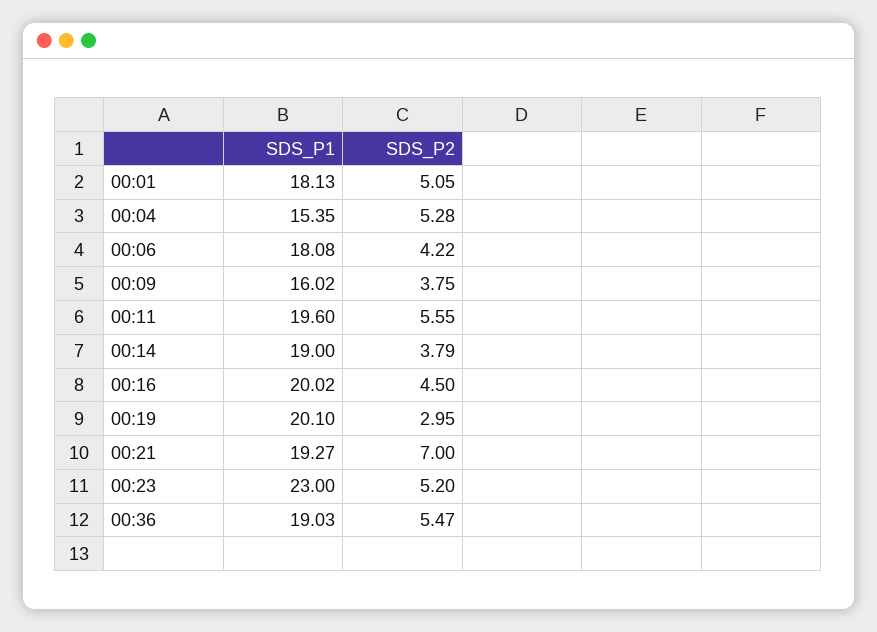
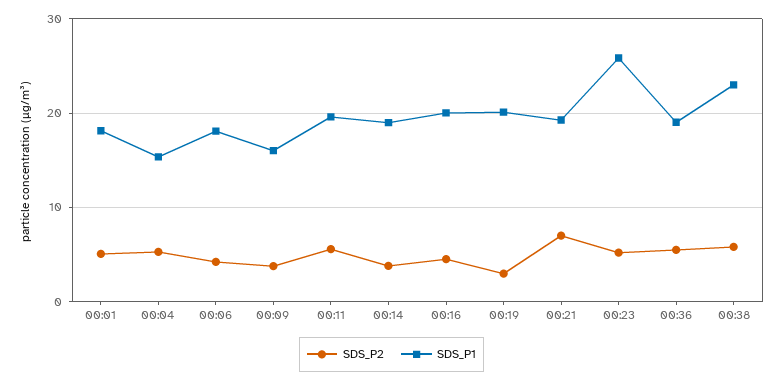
SDS_P1, 00:23: 23 -> 26
SDS_P2, 00:38: none -> 6
SDS_P1, 00:38: none -> 23

